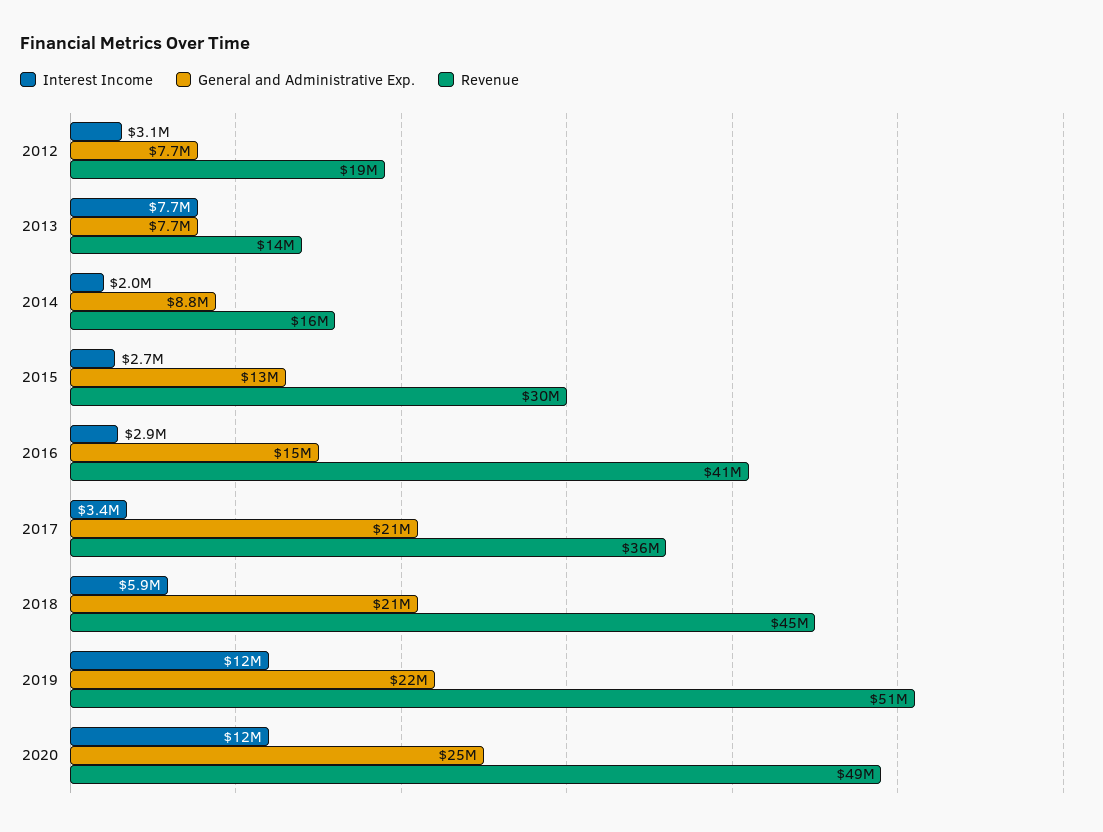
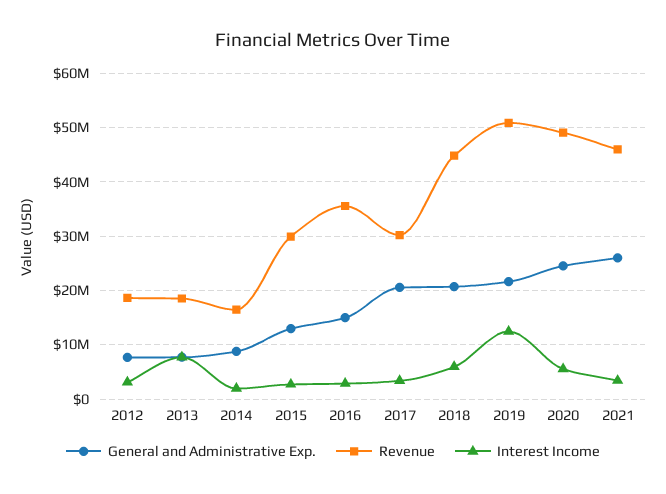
Revenue, 2013: 14000000 -> 18000000
Revenue, 2016: 41000000 -> 36000000
Revenue, 2017: 36000000 -> 30000000
Interest Income, 2020: 12000000 -> 6000000
General and Administrative Exp., 2021: none -> 26000000
Revenue, 2021: none -> 46000000
Interest Income, 2021: none -> 4000000

